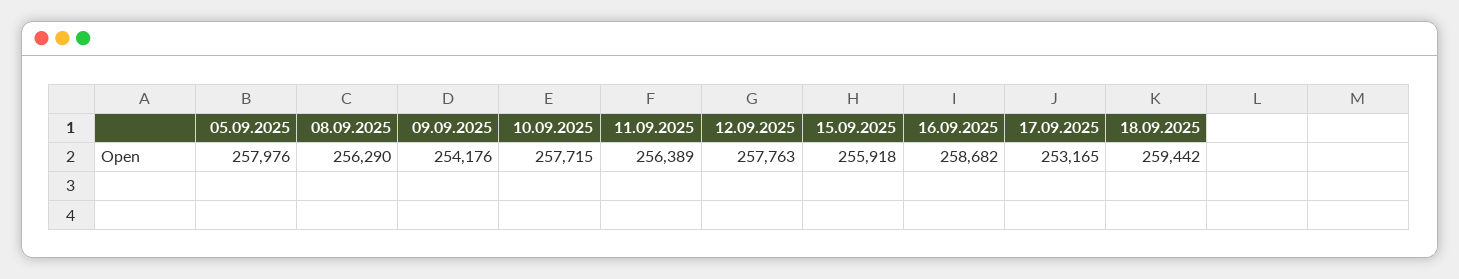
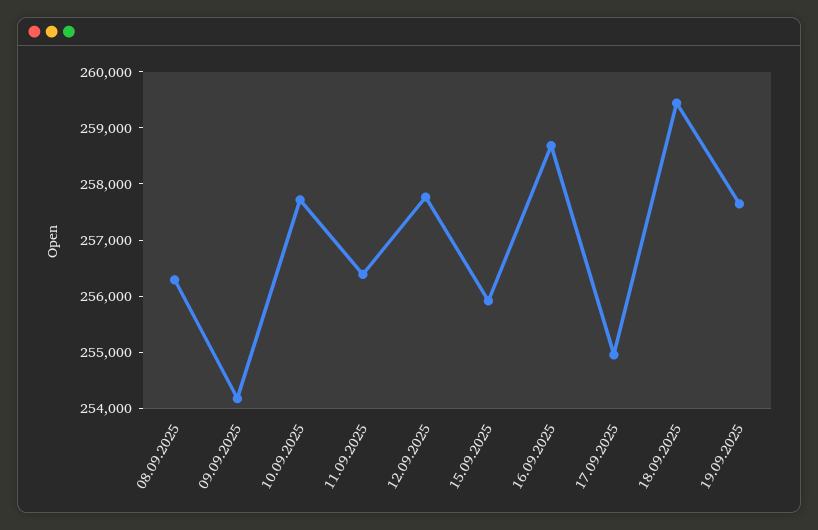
05.09.2025: 257976 -> none
17.09.2025: 253165 -> 255000
19.09.2025: none -> 257600

